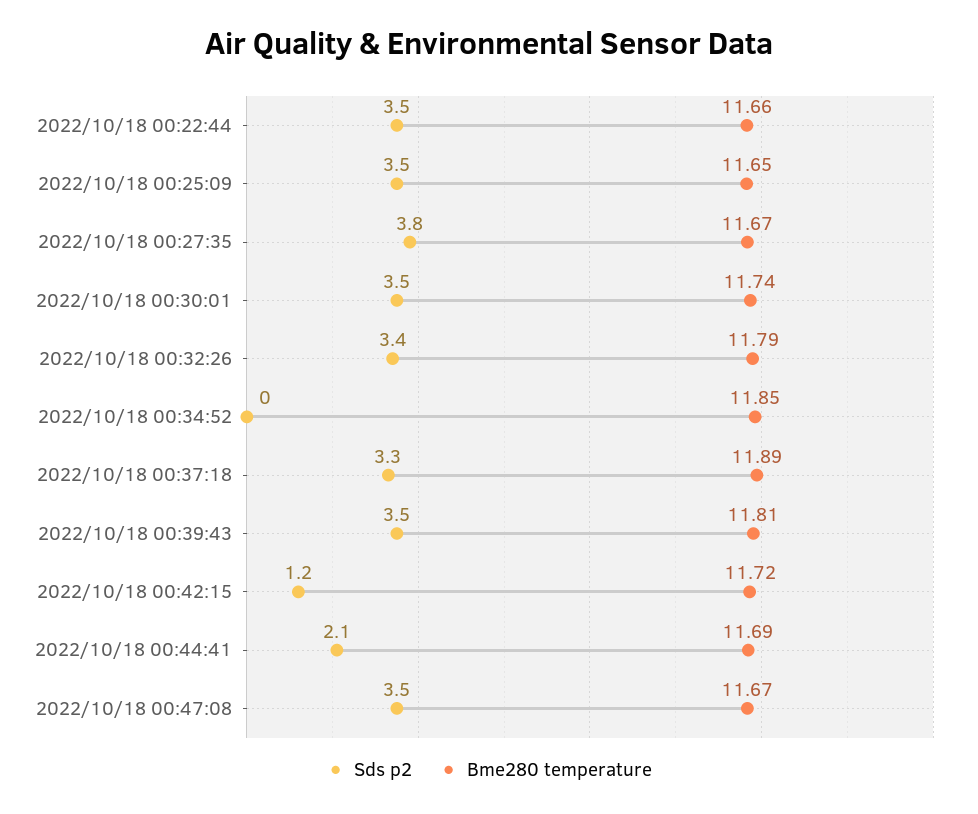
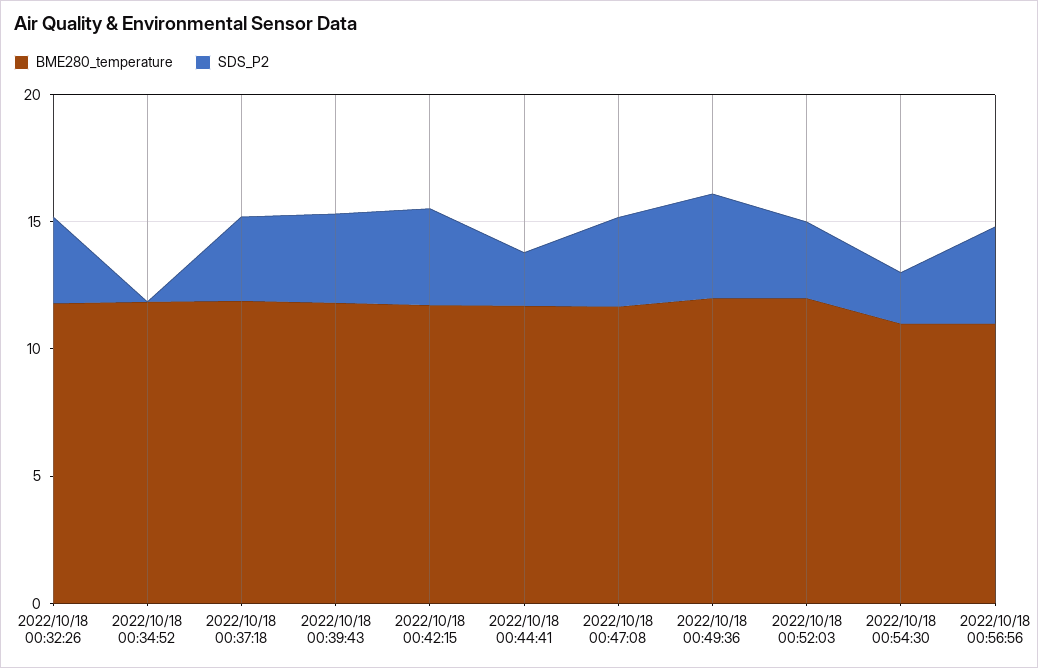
Sds p2, 2022/10/18 00:22:44: 3.5 -> none
Bme280 temperature, 2022/10/18 00:22:44: 11.66 -> none
Sds p2, 2022/10/18 00:25:09: 3.5 -> none
Bme280 temperature, 2022/10/18 00:25:09: 11.65 -> none
Sds p2, 2022/10/18 00:27:35: 3.8 -> none
Bme280 temperature, 2022/10/18 00:27:35: 11.67 -> none
Sds p2, 2022/10/18 00:30:01: 3.5 -> none
Bme280 temperature, 2022/10/18 00:30:01: 11.74 -> none
Sds p2, 2022/10/18 00:42:15: 1.2 -> 4
Bme280 temperature, 2022/10/18 00:49:36: none -> 12
Sds p2, 2022/10/18 00:49:36: none -> 4
Bme280 temperature, 2022/10/18 00:52:03: none -> 12
Sds p2, 2022/10/18 00:52:03: none -> 3
Bme280 temperature, 2022/10/18 00:54:30: none -> 11
Sds p2, 2022/10/18 00:54:30: none -> 2
Bme280 temperature, 2022/10/18 00:56:56: none -> 11
Sds p2, 2022/10/18 00:56:56: none -> 4

